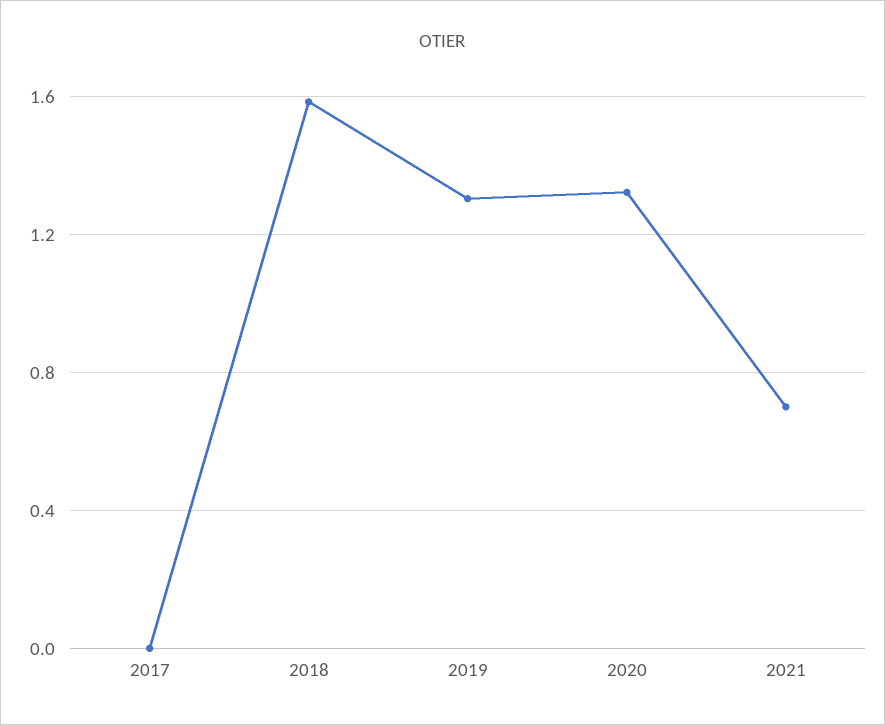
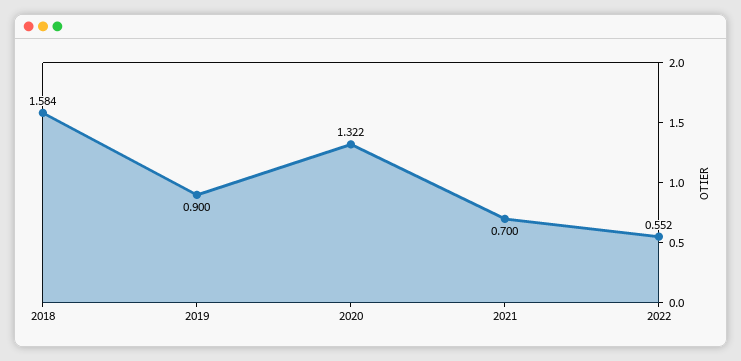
2017: 0 -> none
2019: 1.3 -> 0.9
2022: none -> 0.552

